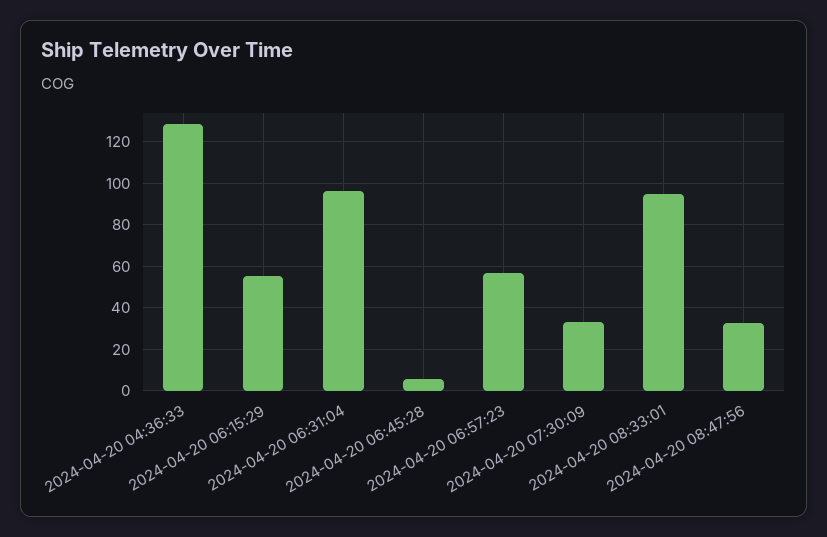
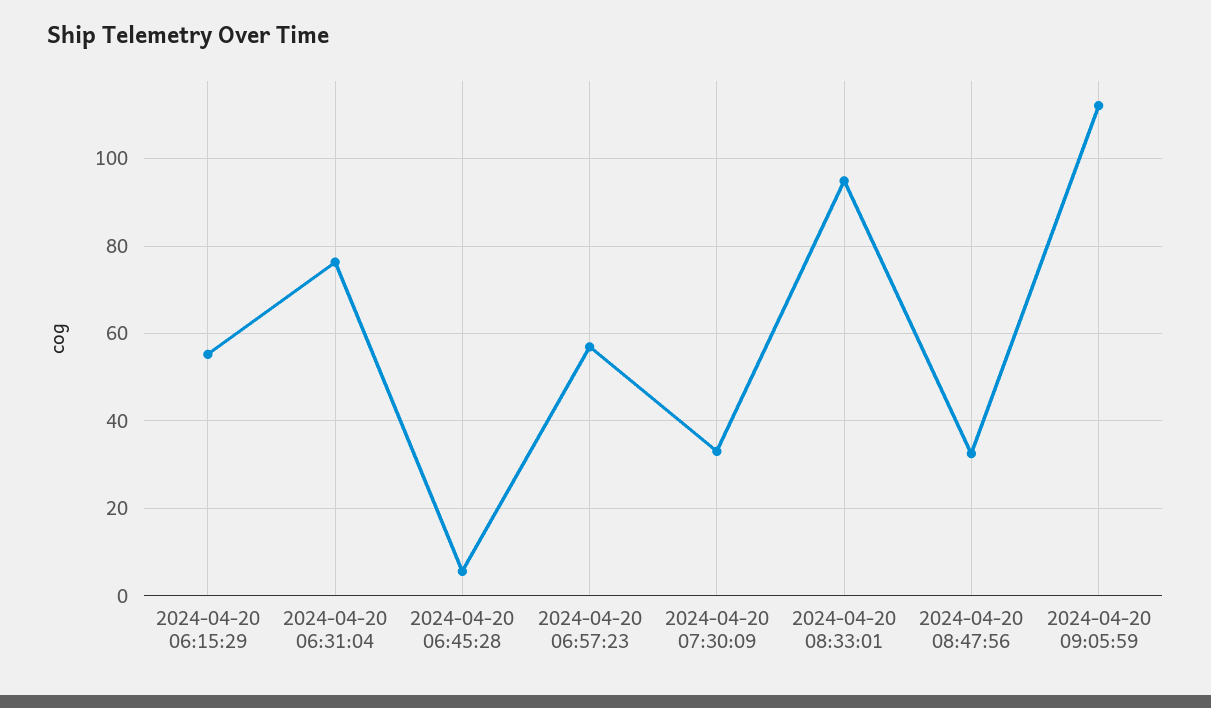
2024-04-20 04:36:33: 130 -> none
2024-04-20 06:31:04: 95 -> 76
2024-04-20 09:05:59: none -> 112

